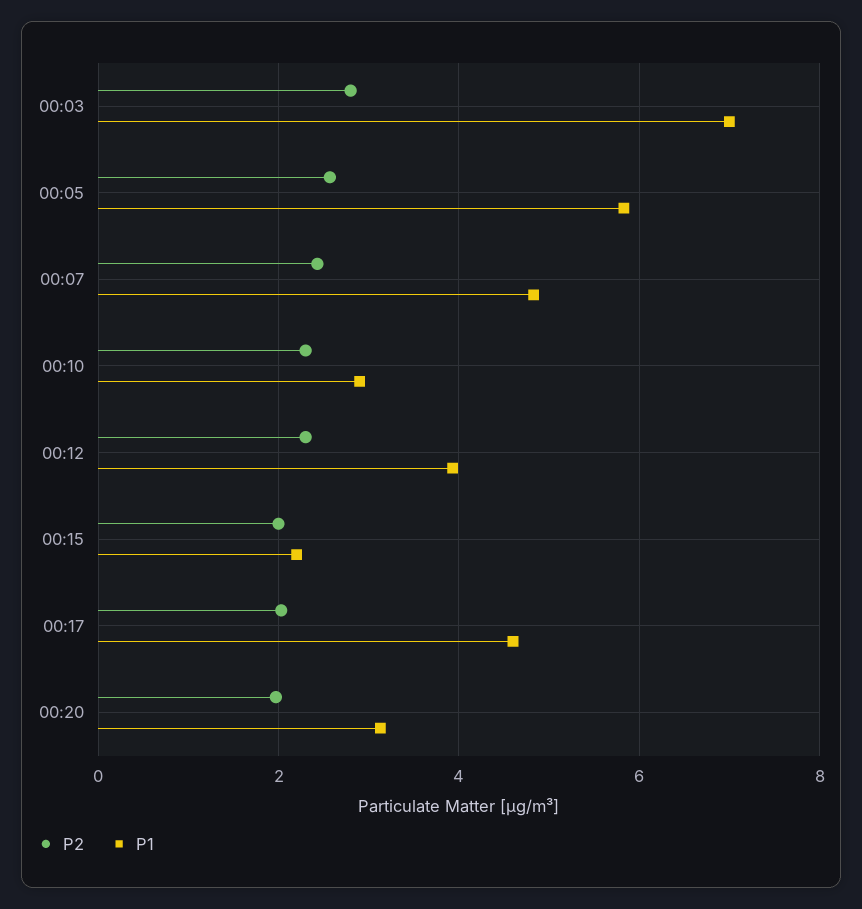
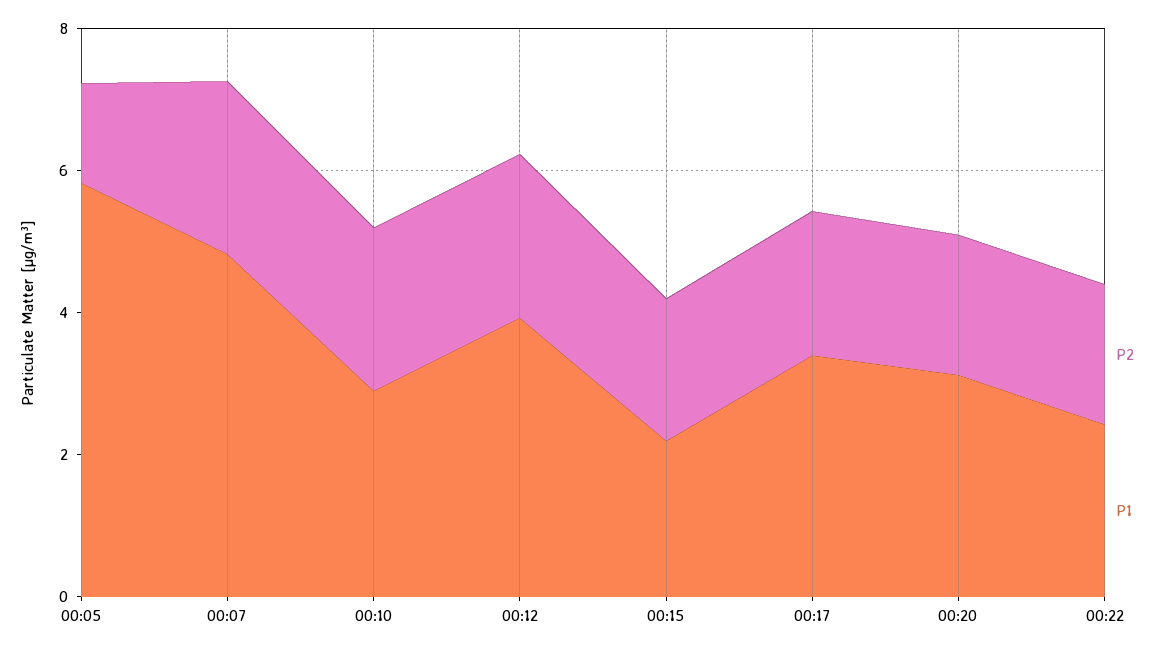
P2, 00:03: 2.8 -> none
P1, 00:03: 7 -> none
P2, 00:05: 2.6 -> 1.5
P1, 00:17: 4.6 -> 3.5
P2, 00:22: none -> 2
P1, 00:22: none -> 2.5

